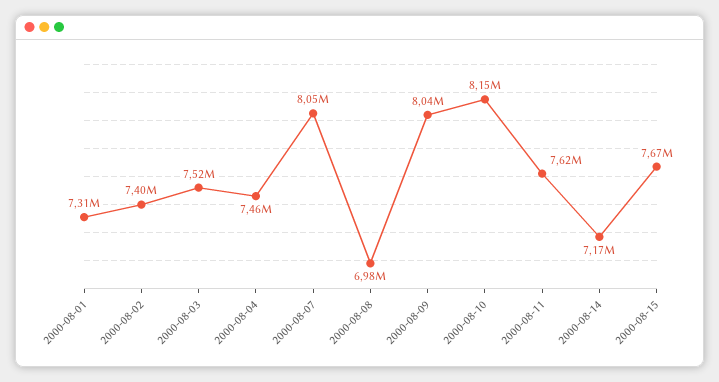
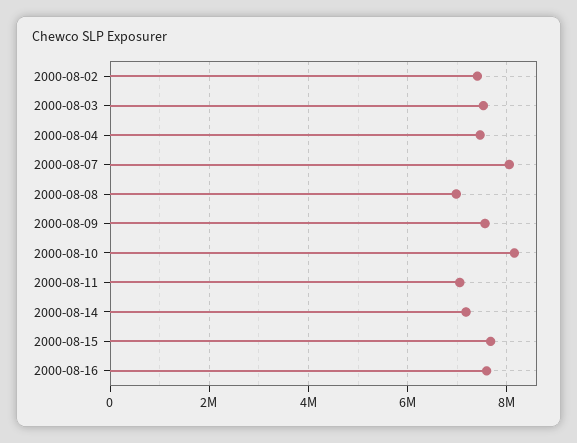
2000-08-01: 7310000 -> none
2000-08-09: 8040000 -> 7600000
2000-08-11: 7620000 -> 7000000
2000-08-16: none -> 7600000

